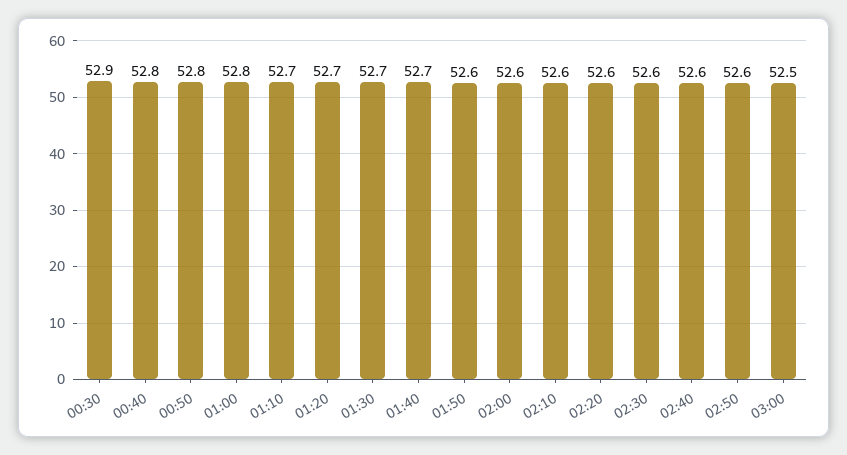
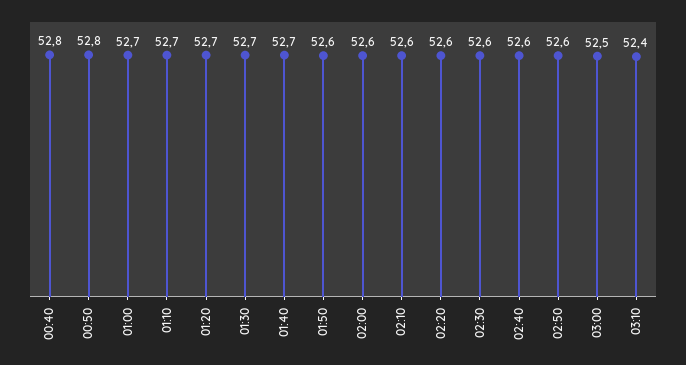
00:30: 52.9 -> none
01:00: 52.8 -> 52.7
03:10: none -> 52.4

